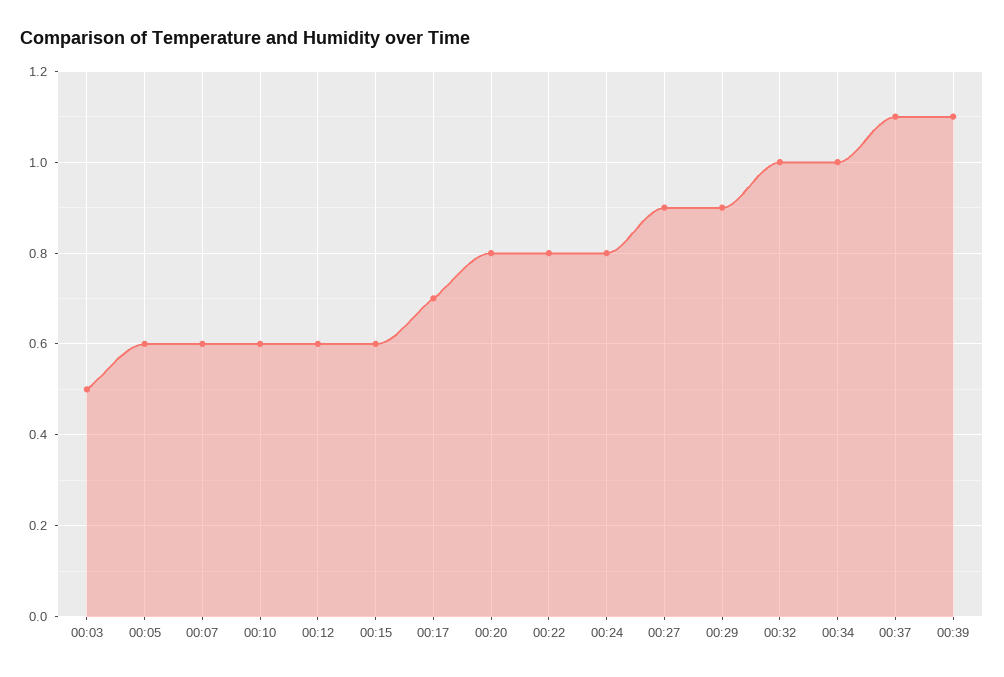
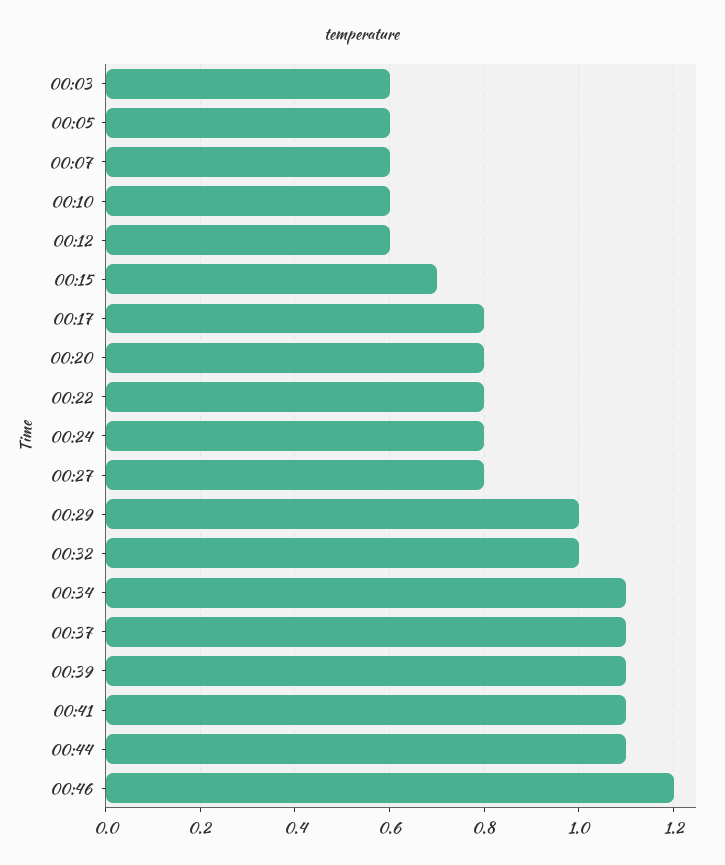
00:03: 0.5 -> 0.6
00:15: 0.6 -> 0.7
00:17: 0.7 -> 0.8
00:27: 0.9 -> 0.8
00:29: 0.9 -> 1
00:34: 1 -> 1.1
00:41: none -> 1.1
00:44: none -> 1.1
00:46: none -> 1.2

